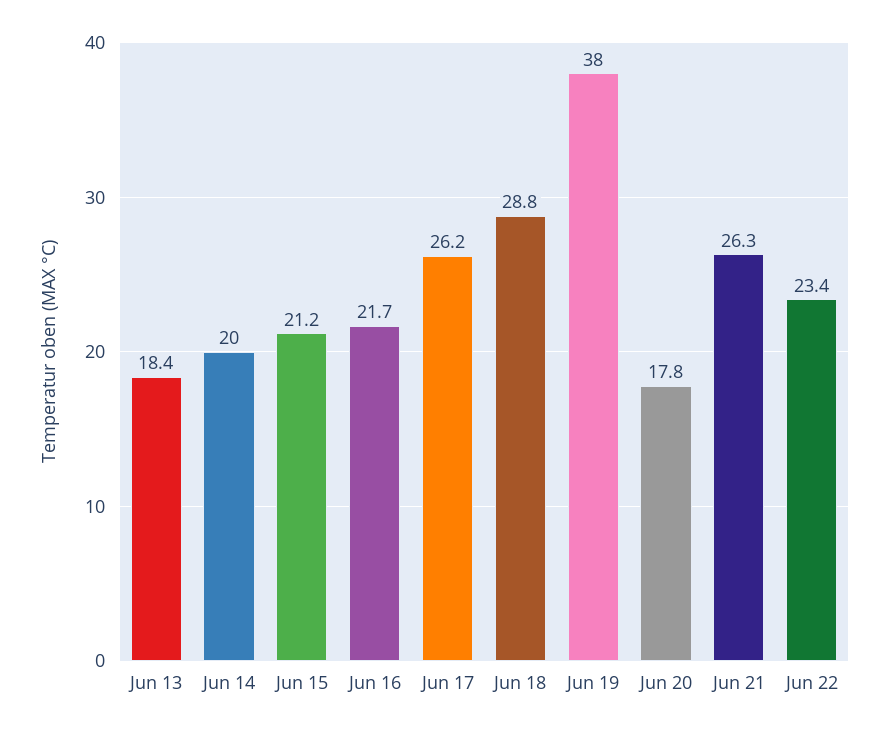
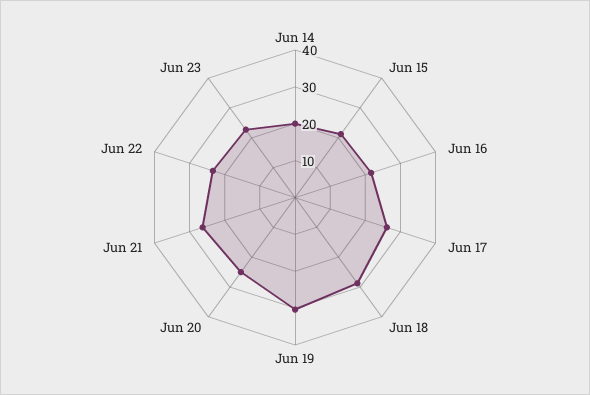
Jun 13: 18.4 -> none
Jun 19: 38 -> 30
Jun 20: 17.8 -> 25
Jun 23: none -> 22.5

